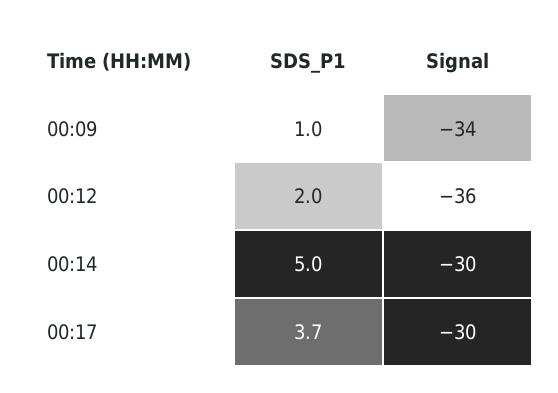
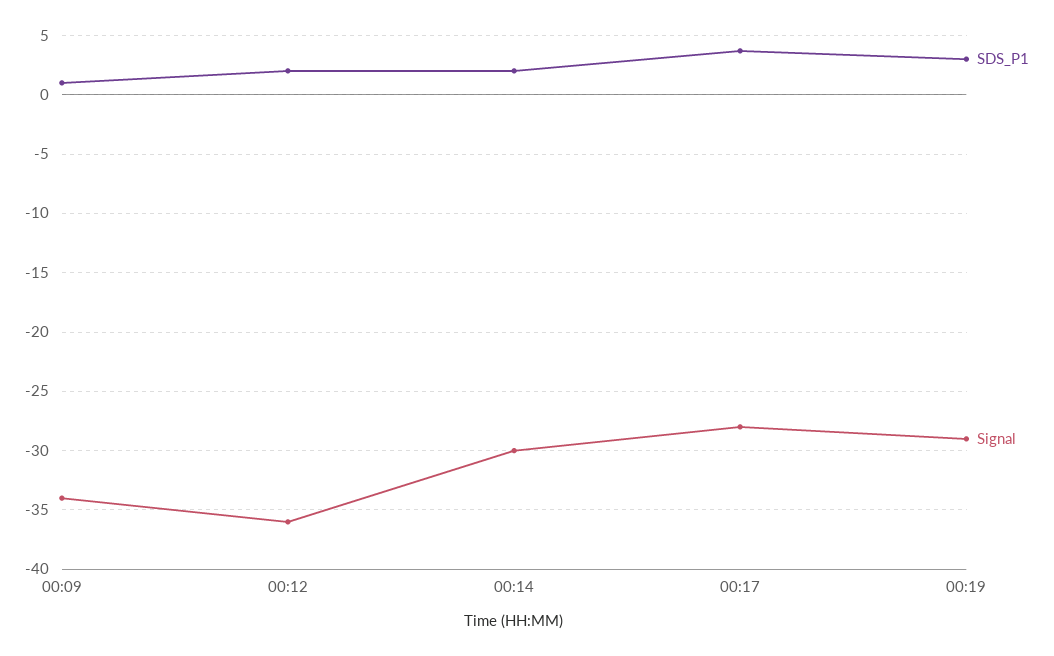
SDS_P1, 00:14: 5 -> 2
Signal, 00:17: -30 -> -28
SDS_P1, 00:19: none -> 3
Signal, 00:19: none -> -29

